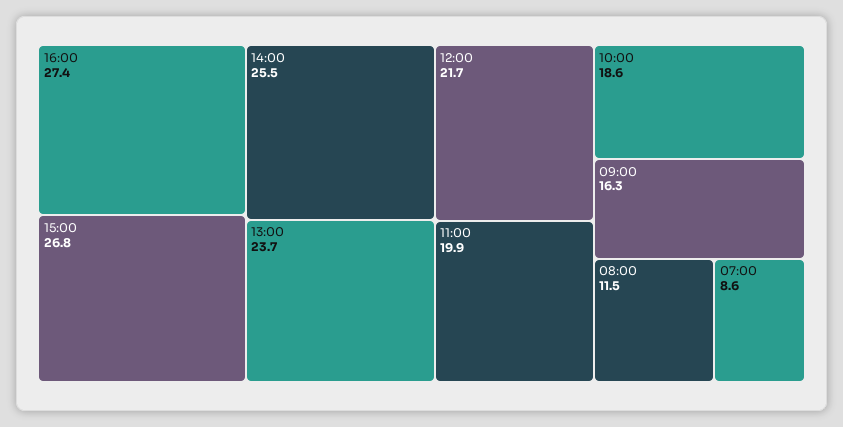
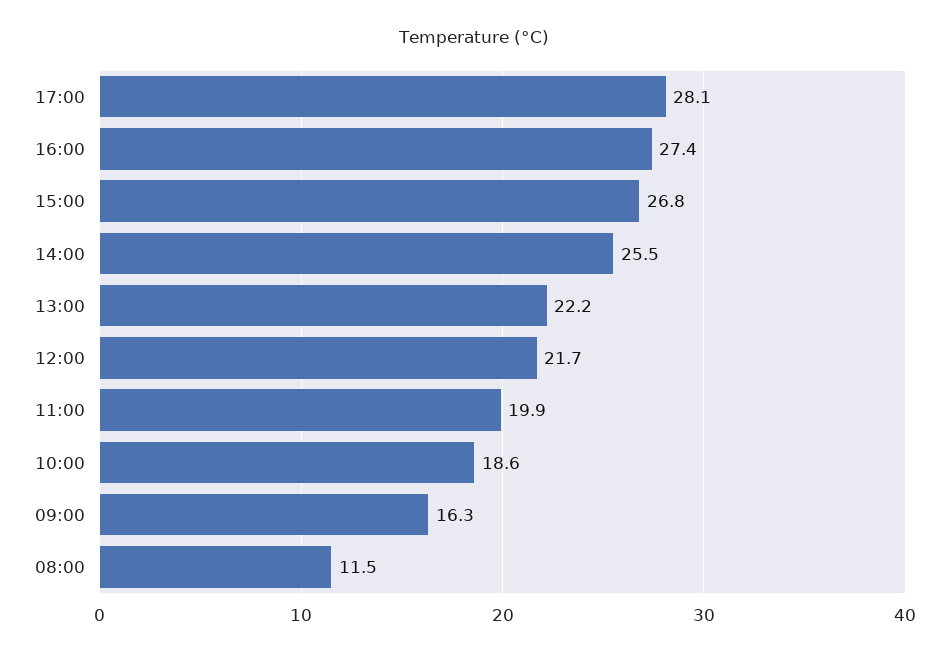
13:00: 23.7 -> 22.2
07:00: 8.6 -> none
17:00: none -> 28.1

